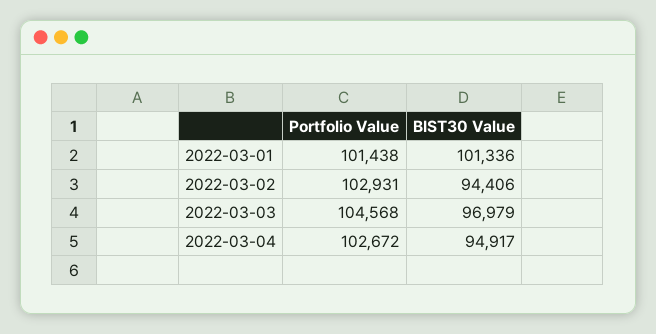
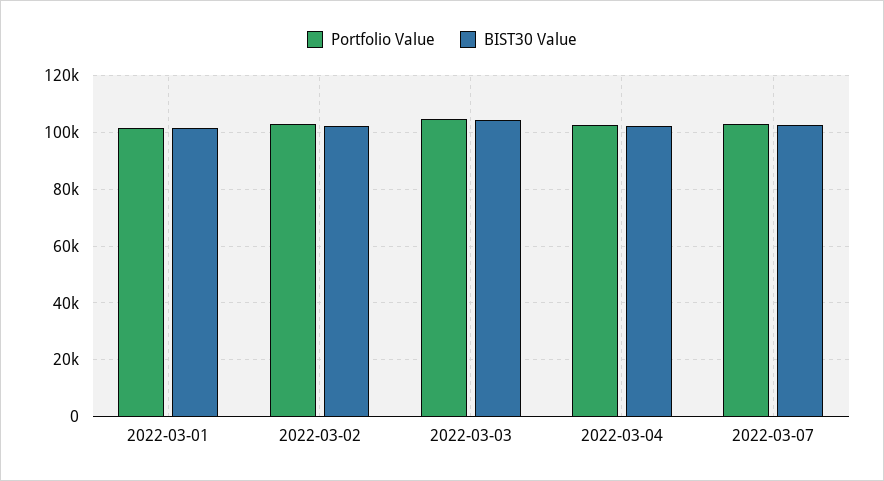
BIST30 Value, 2022-03-02: 94406 -> 102500
BIST30 Value, 2022-03-03: 96979 -> 105000
BIST30 Value, 2022-03-04: 94917 -> 102500
Portfolio Value, 2022-03-07: none -> 102500
BIST30 Value, 2022-03-07: none -> 102500

